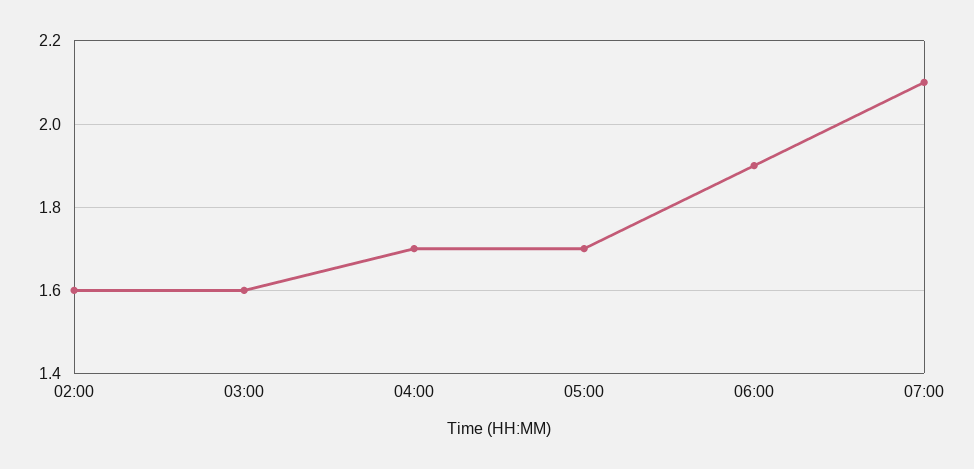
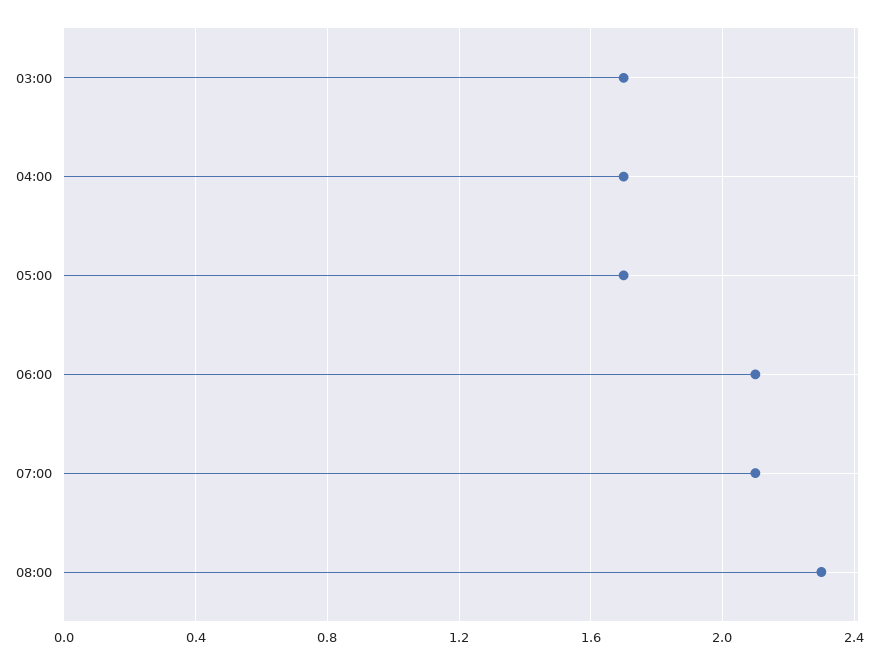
02:00: 1.6 -> none
03:00: 1.6 -> 1.7
06:00: 1.9 -> 2.1
08:00: none -> 2.3

